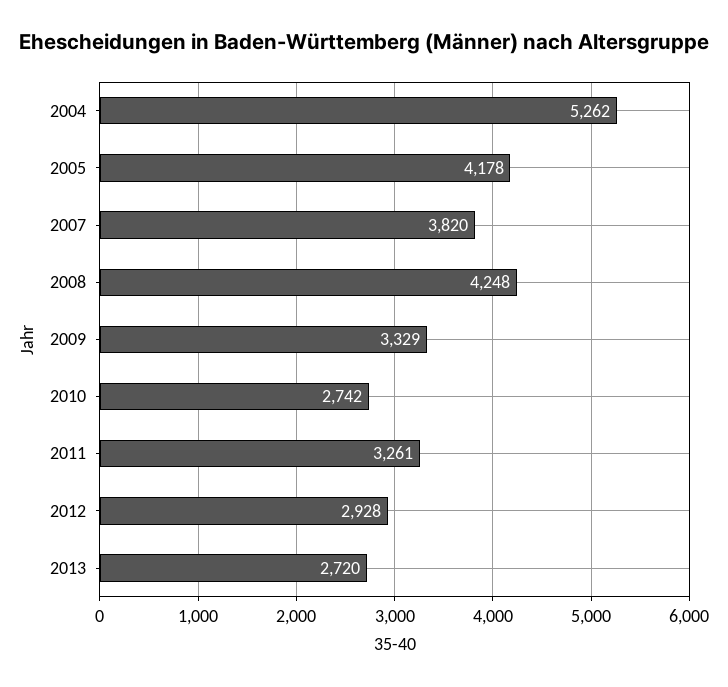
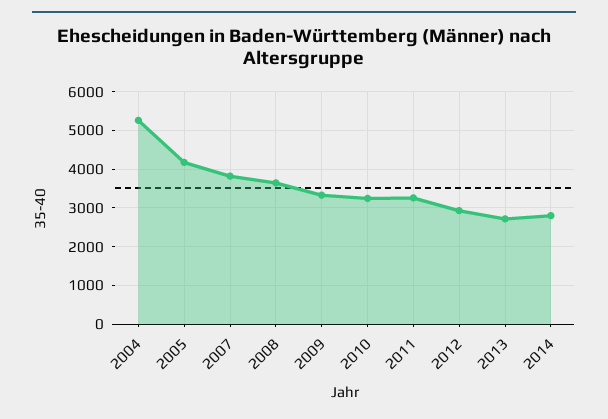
2008: 4248 -> 3600
2010: 2742 -> 3200
2014: none -> 2800

